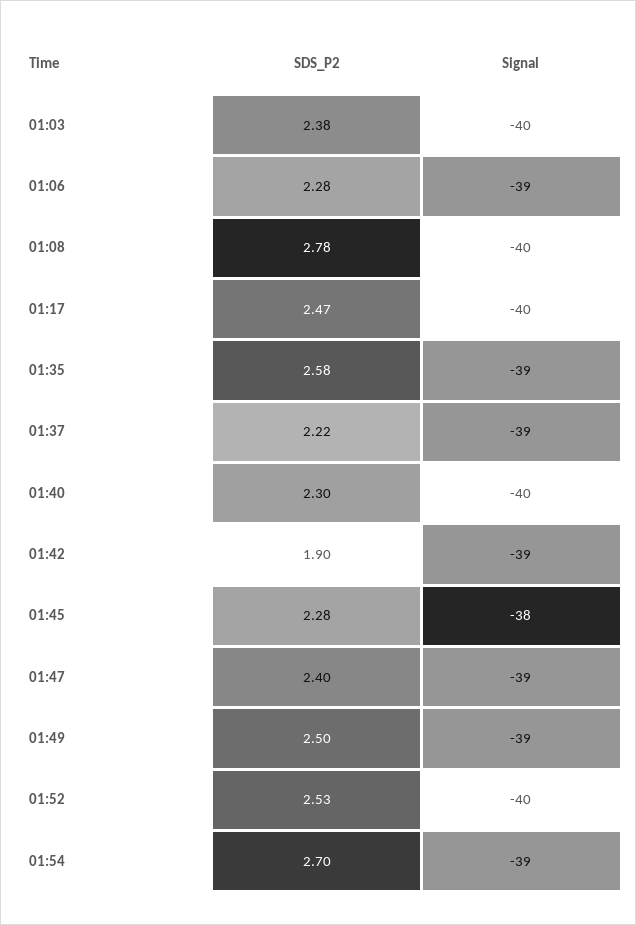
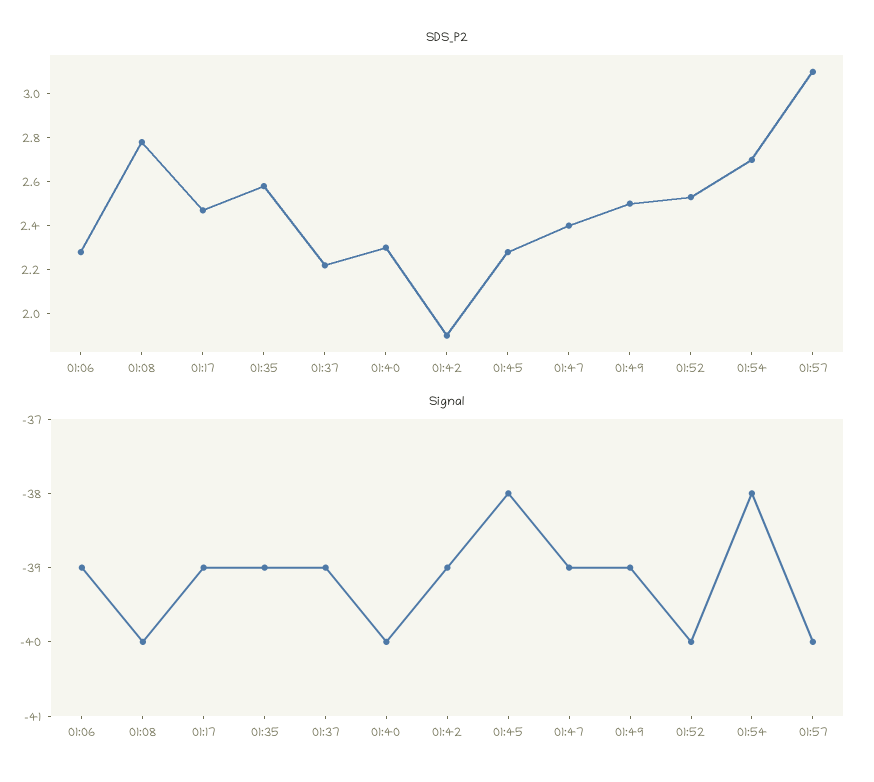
SDS_P2, 01:03: 2.38 -> none
Signal, 01:03: -40 -> none
Signal, 01:17: -40 -> -39
Signal, 01:54: -39 -> -38
SDS_P2, 01:57: none -> 3.1
Signal, 01:57: none -> -40

